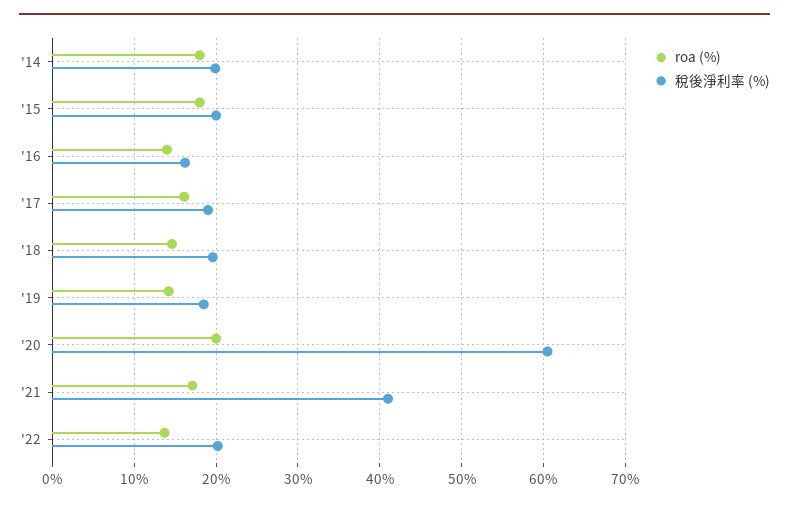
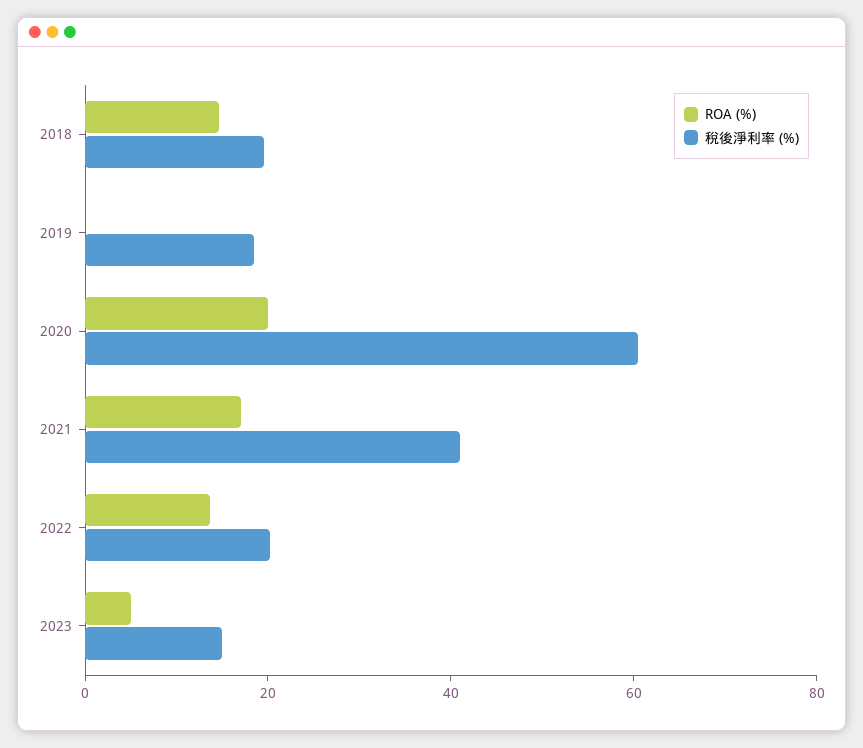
roa (%), '14: 18 -> none
稅後淨利率 (%), '14: 20 -> none
roa (%), '15: 18 -> none
稅後淨利率 (%), '15: 20 -> none
roa (%), '16: 14 -> none
稅後淨利率 (%), '16: 16 -> none
roa (%), '17: 16 -> none
稅後淨利率 (%), '17: 19 -> none
roa (%), '19: 14 -> 0
roa (%), 2023: none -> 5
稅後淨利率 (%), 2023: none -> 15

